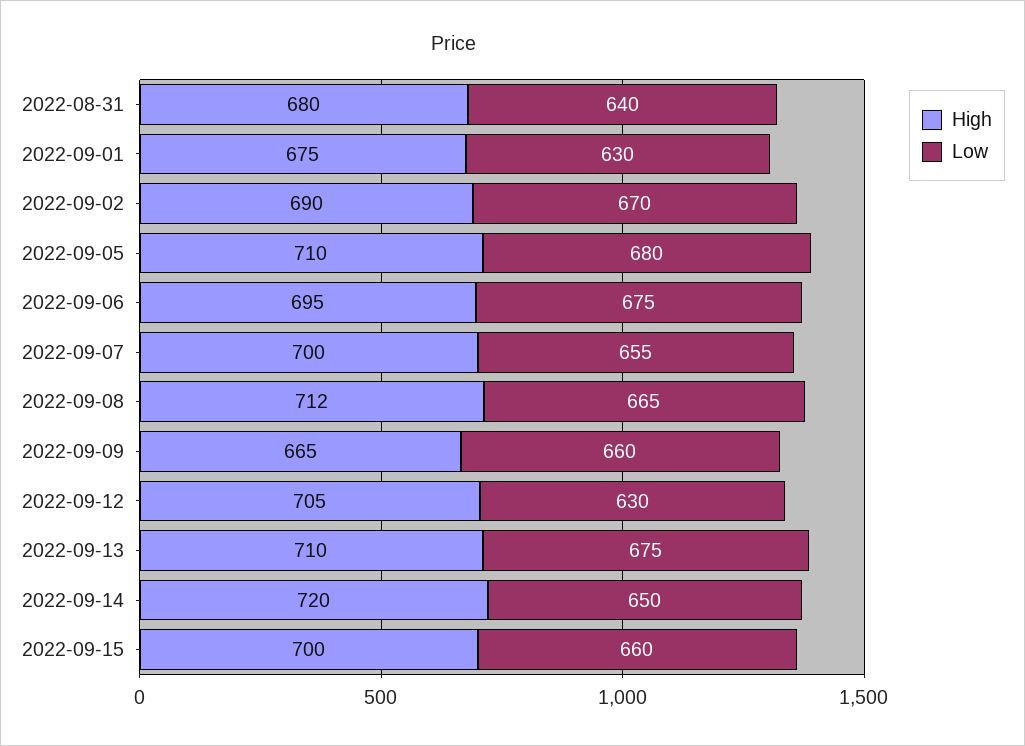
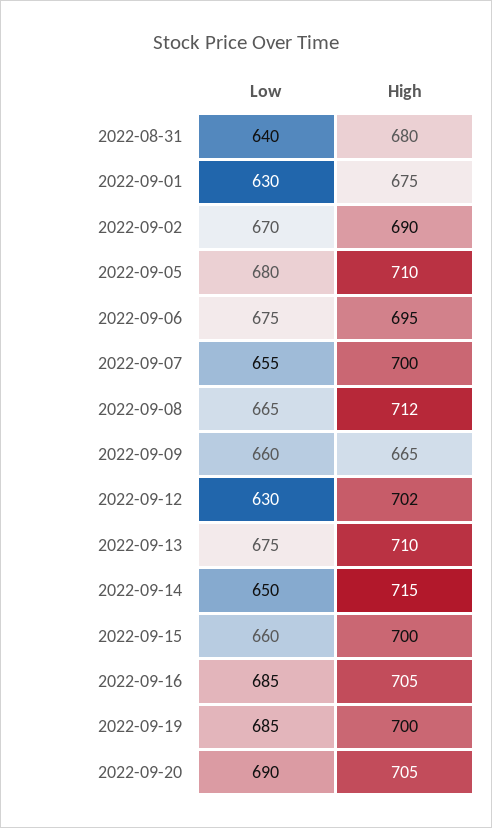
High, 2022-09-12: 705 -> 702
High, 2022-09-14: 720 -> 715
Low, 2022-09-16: none -> 685
High, 2022-09-16: none -> 705
Low, 2022-09-19: none -> 685
High, 2022-09-19: none -> 700
Low, 2022-09-20: none -> 690
High, 2022-09-20: none -> 705

